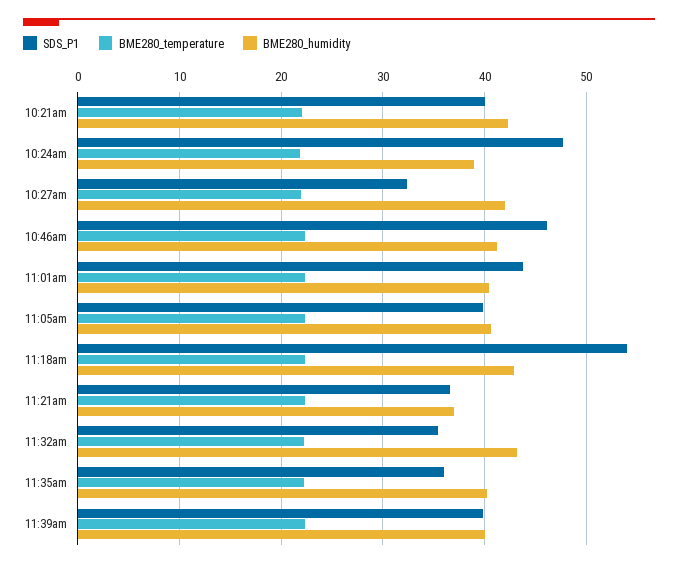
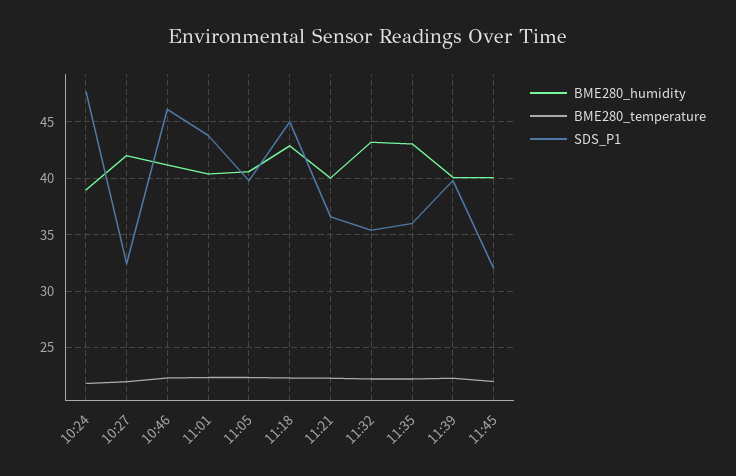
SDS_P1, 10:21am: 40 -> none
BME280_temperature, 10:21am: 22 -> none
BME280_humidity, 10:21am: 42 -> none
SDS_P1, 11:18am: 54 -> 45
BME280_humidity, 11:21am: 37 -> 40
BME280_humidity, 11:35am: 40 -> 43
BME280_humidity, 11:45: none -> 40
BME280_temperature, 11:45: none -> 22
SDS_P1, 11:45: none -> 32

